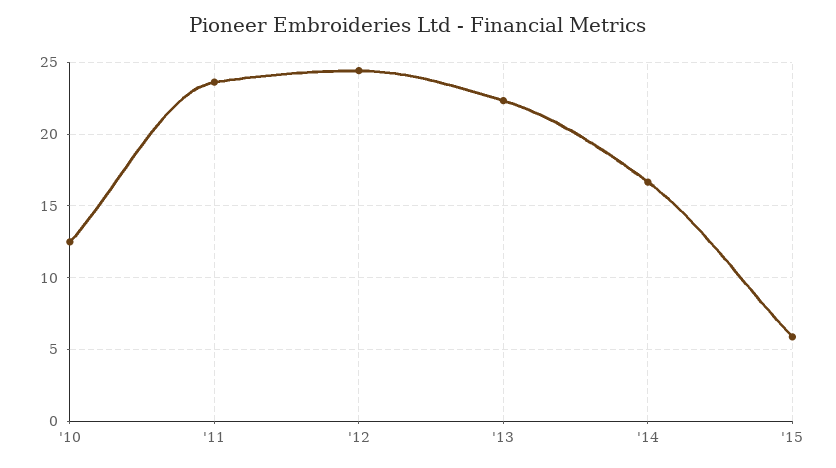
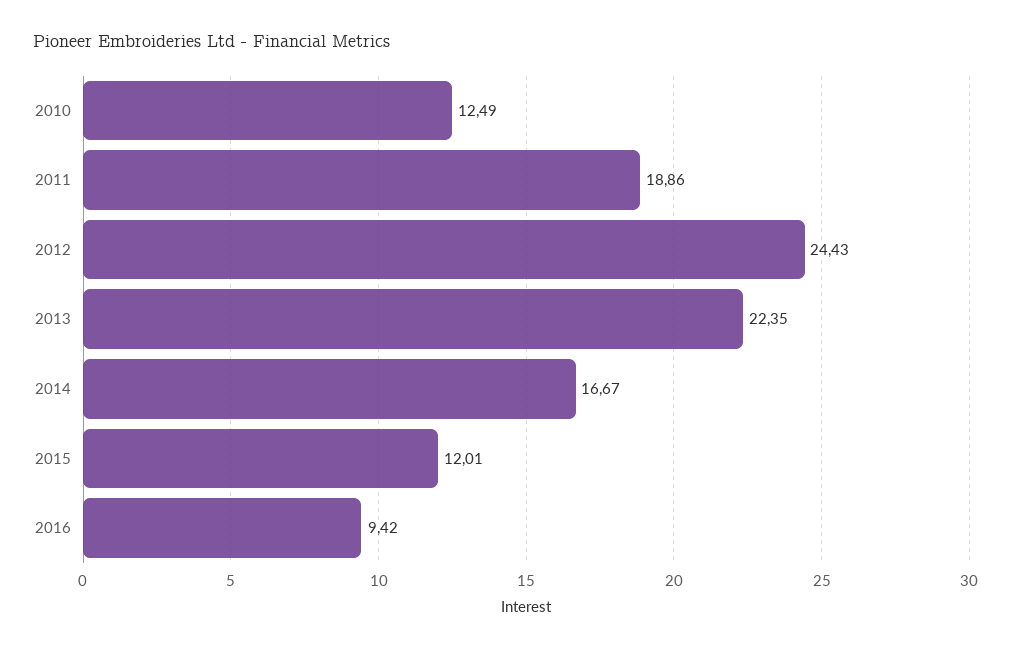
'11: 23.5 -> 18.86
'15: 6 -> 12.01
2016: none -> 9.42

